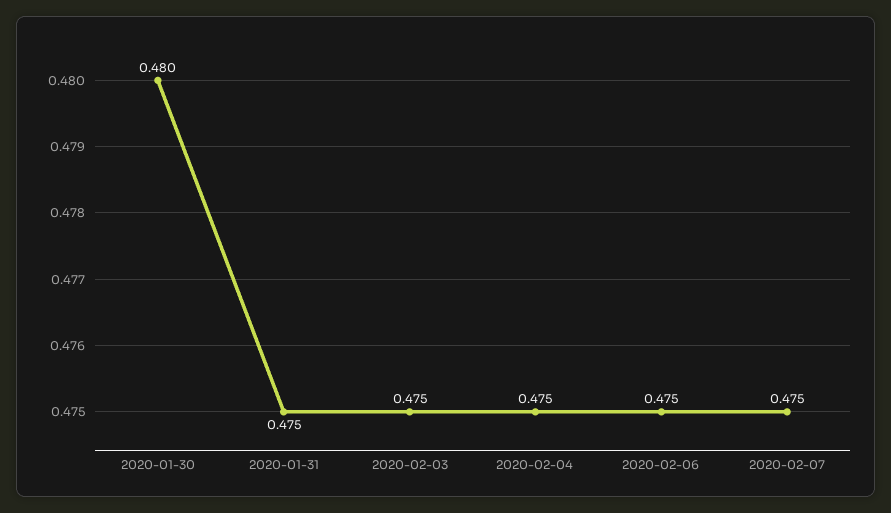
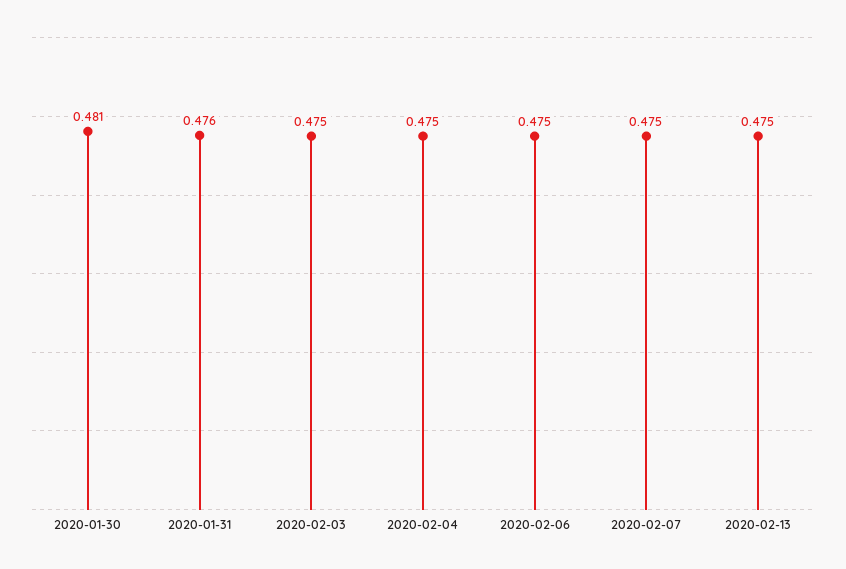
2020-01-30: 0.48 -> 0.481
2020-01-31: 0.475 -> 0.476
2020-02-13: none -> 0.475

